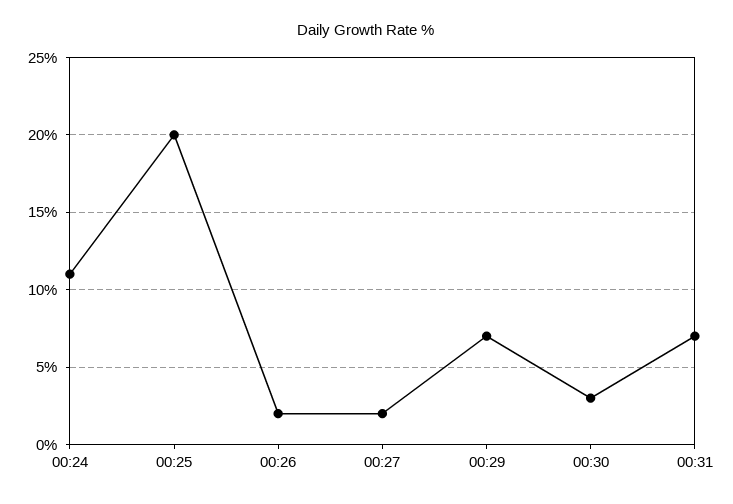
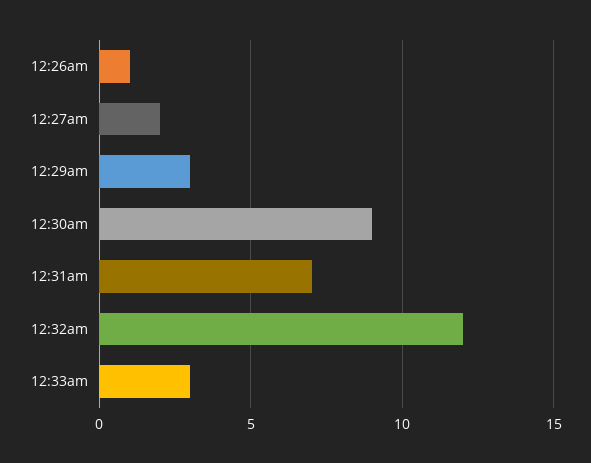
00:24: 11 -> none
00:25: 20 -> none
00:26: 2 -> 1
00:29: 7 -> 3
00:30: 3 -> 9
12:32am: none -> 12
12:33am: none -> 3

